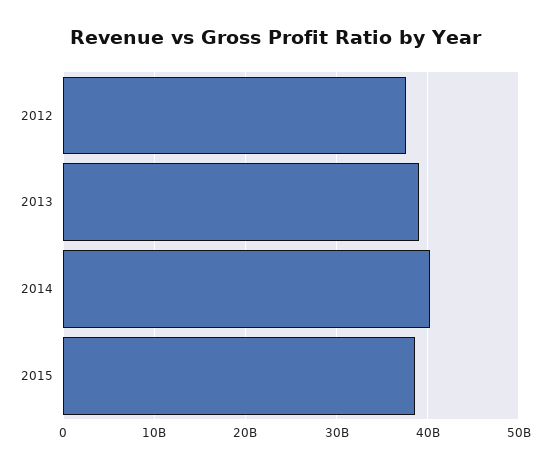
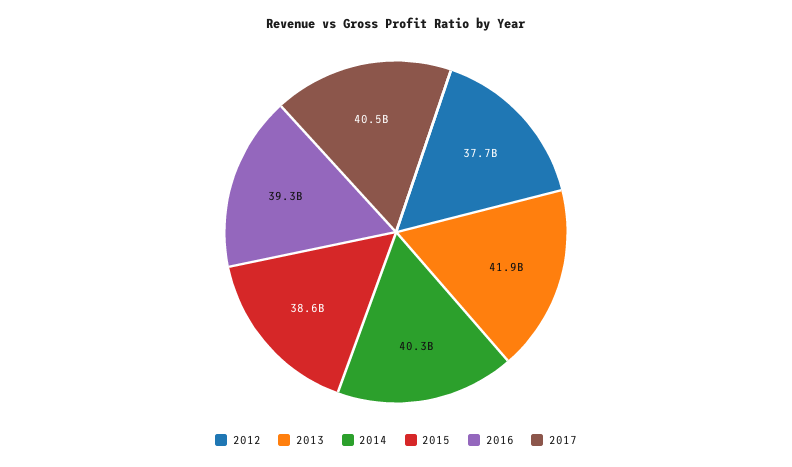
2013: 39000000000 -> 41900000000
2016: none -> 39300000000
2017: none -> 40500000000

